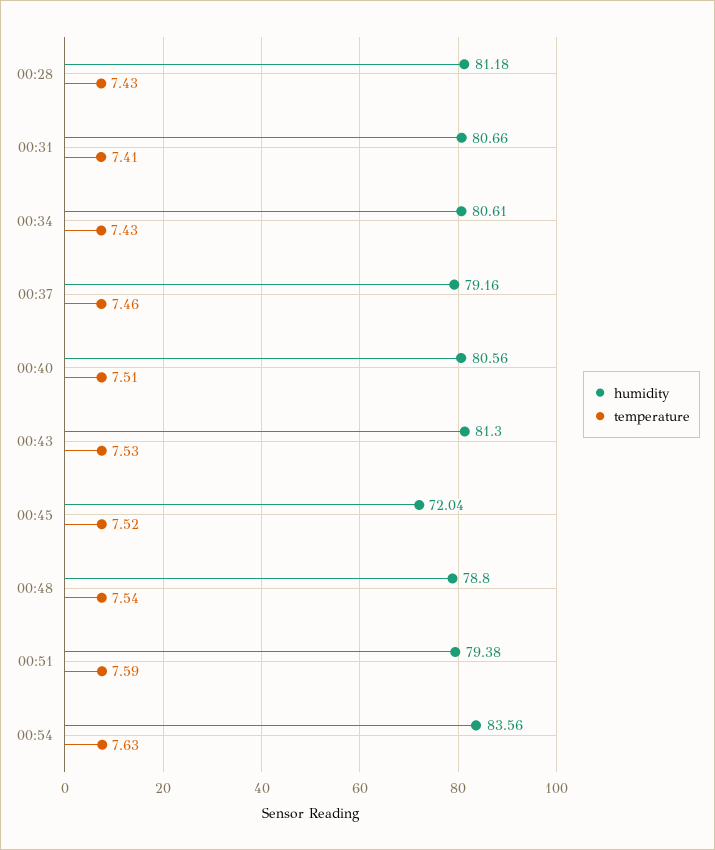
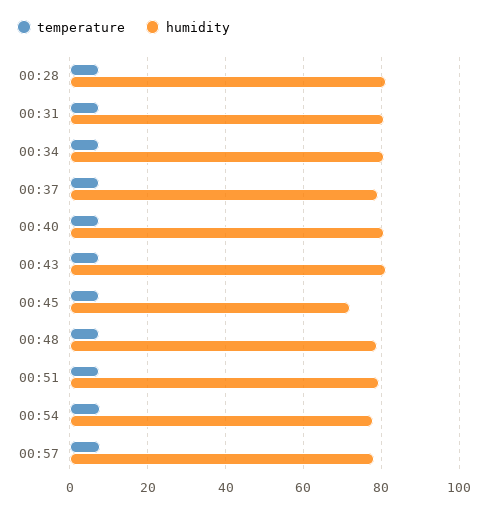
humidity, 00:54: 83.56 -> 78
temperature, 00:57: none -> 8
humidity, 00:57: none -> 78

